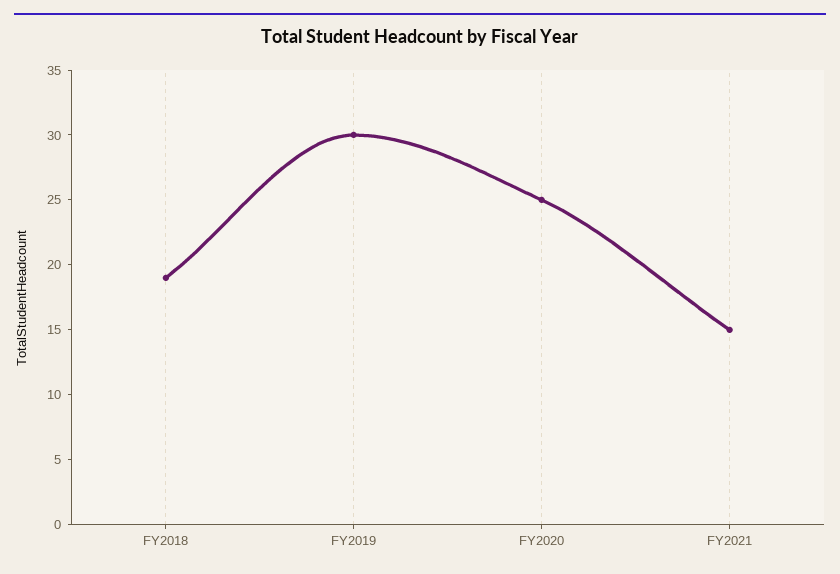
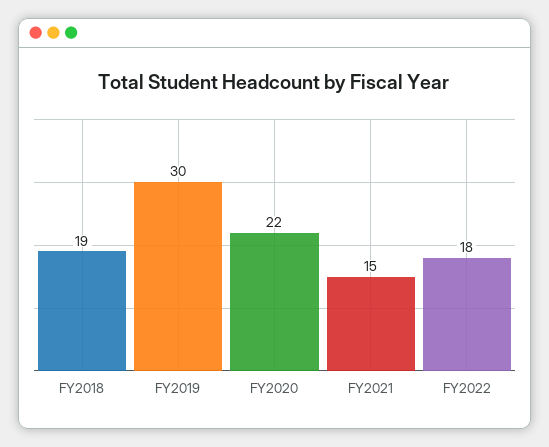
FY2020: 25 -> 22
FY2022: none -> 18

